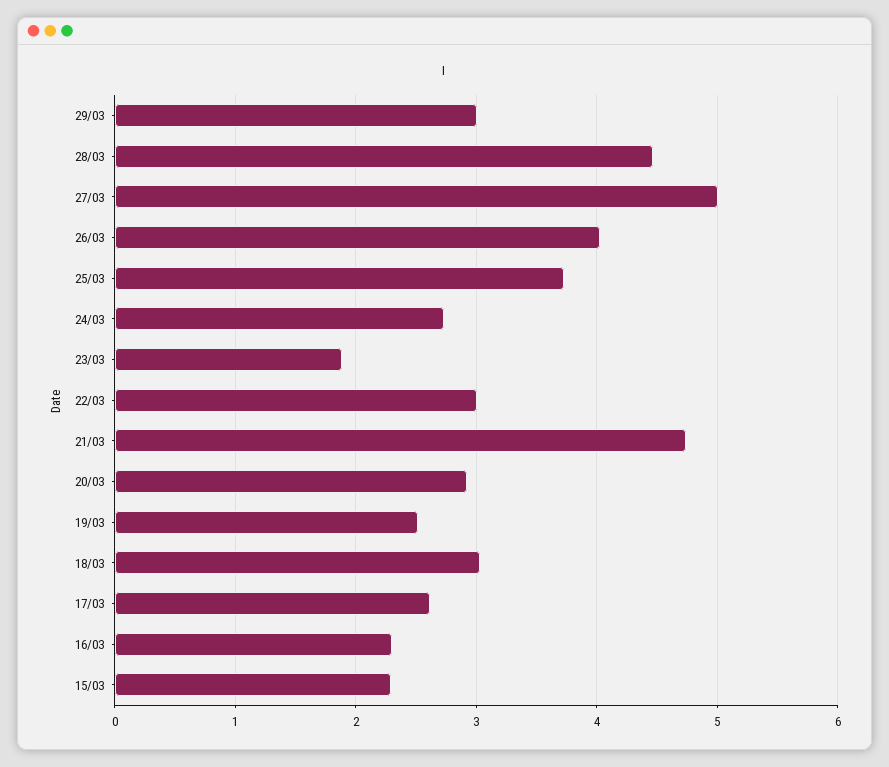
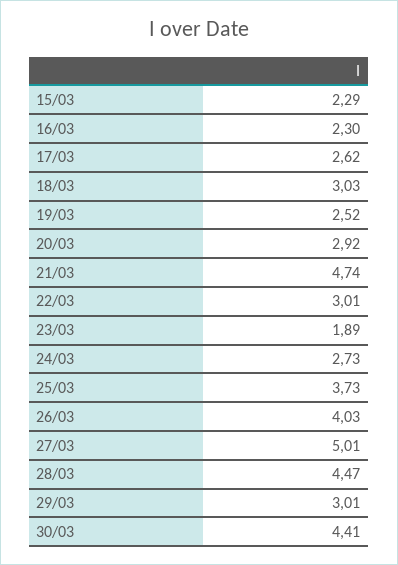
30/03: none -> 4.41

